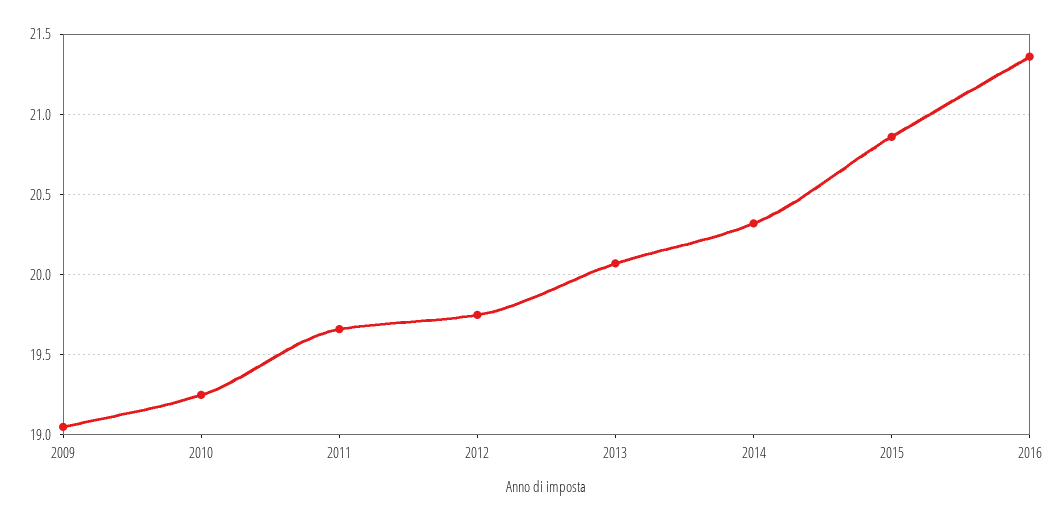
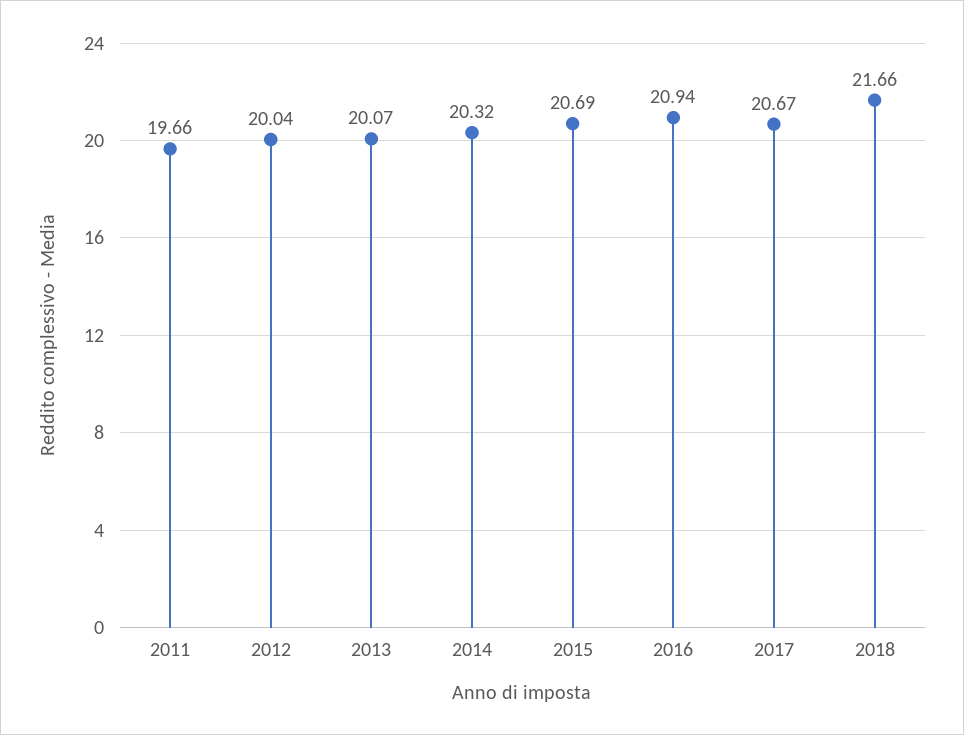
2009: 19.05 -> none
2010: 19.25 -> none
2012: 19.75 -> 20.04
2015: 20.85 -> 20.69
2016: 21.35 -> 20.94
2017: none -> 20.67
2018: none -> 21.66

